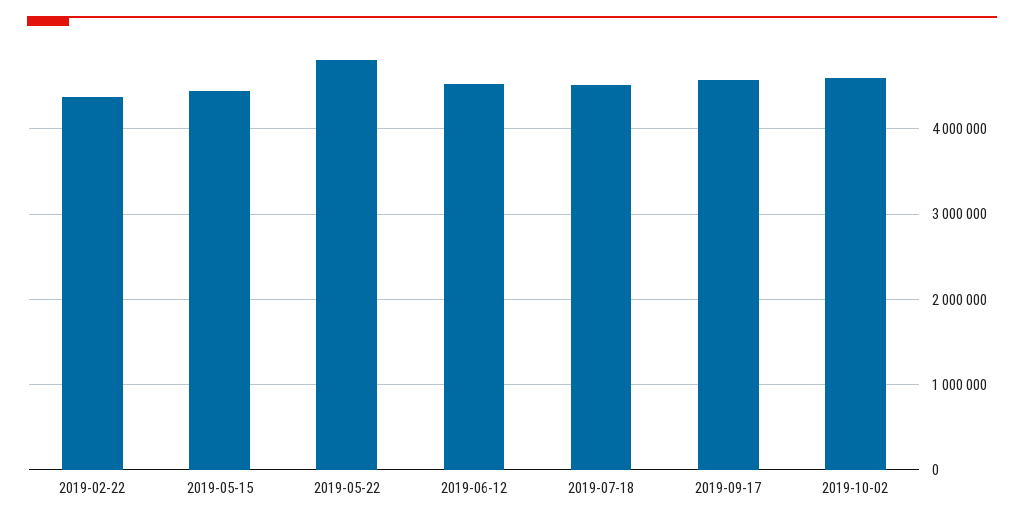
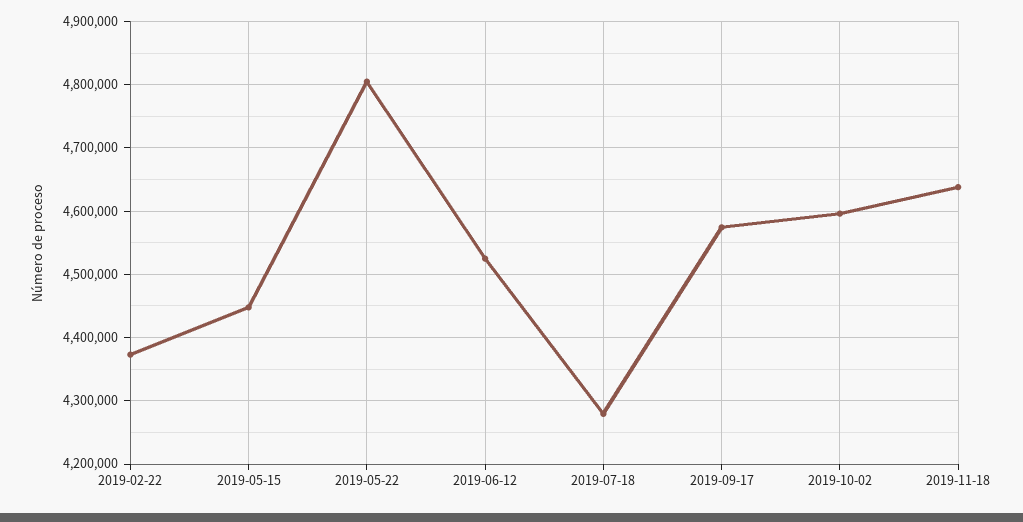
2019-07-18: 4500000 -> 4280000
2019-11-18: none -> 4640000

